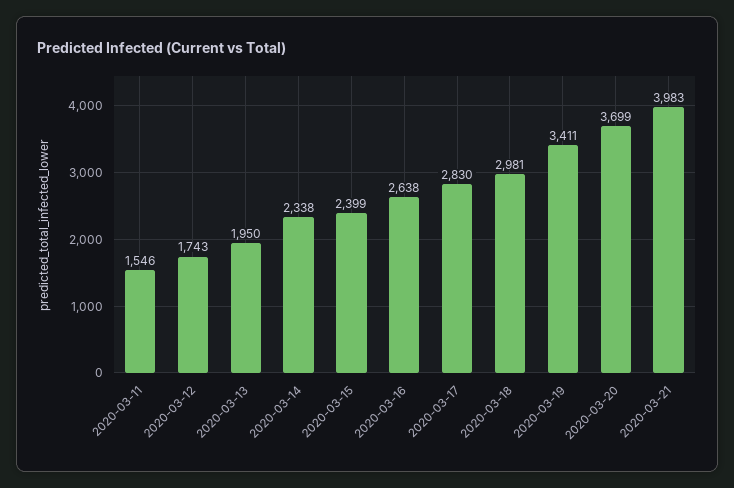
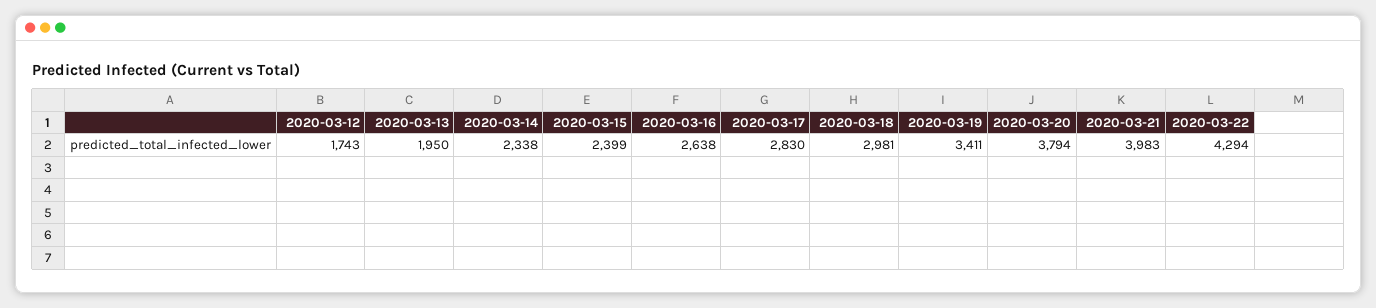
2020-03-11: 1546 -> none
2020-03-20: 3699 -> 3794
2020-03-22: none -> 4294

